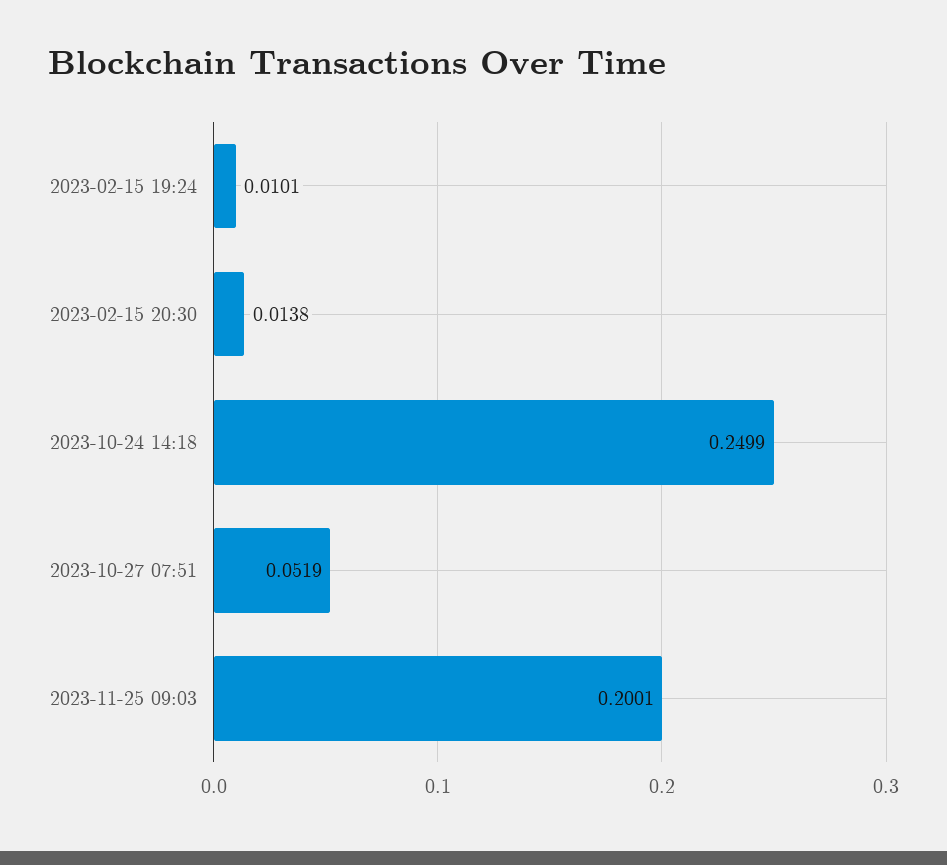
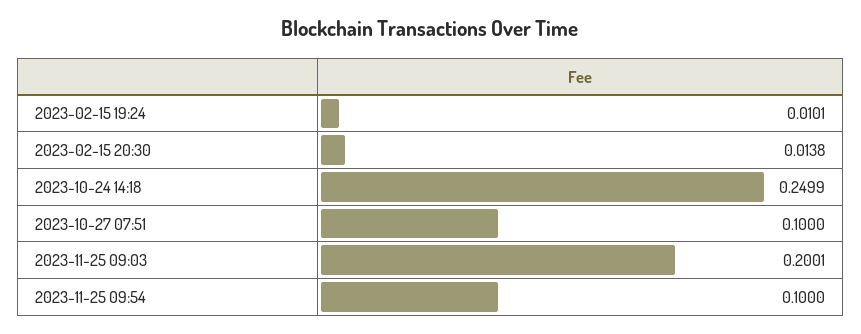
2023-10-27 07:51: 0.0519 -> 0.1
2023-11-25 09:54: none -> 0.1

